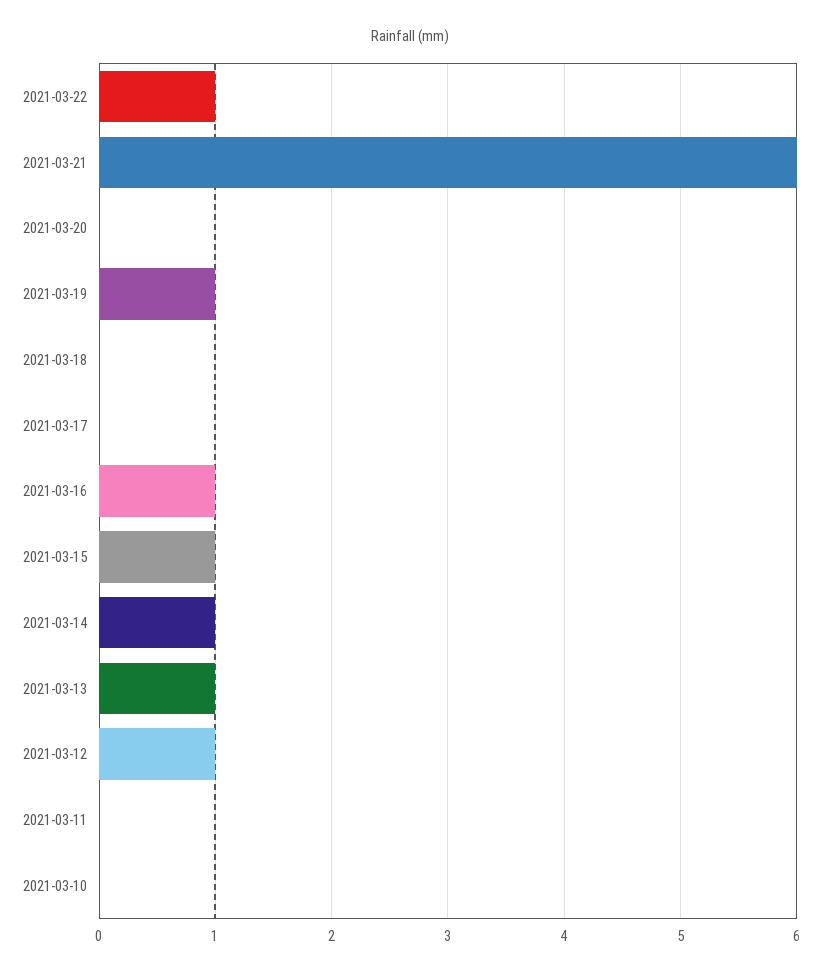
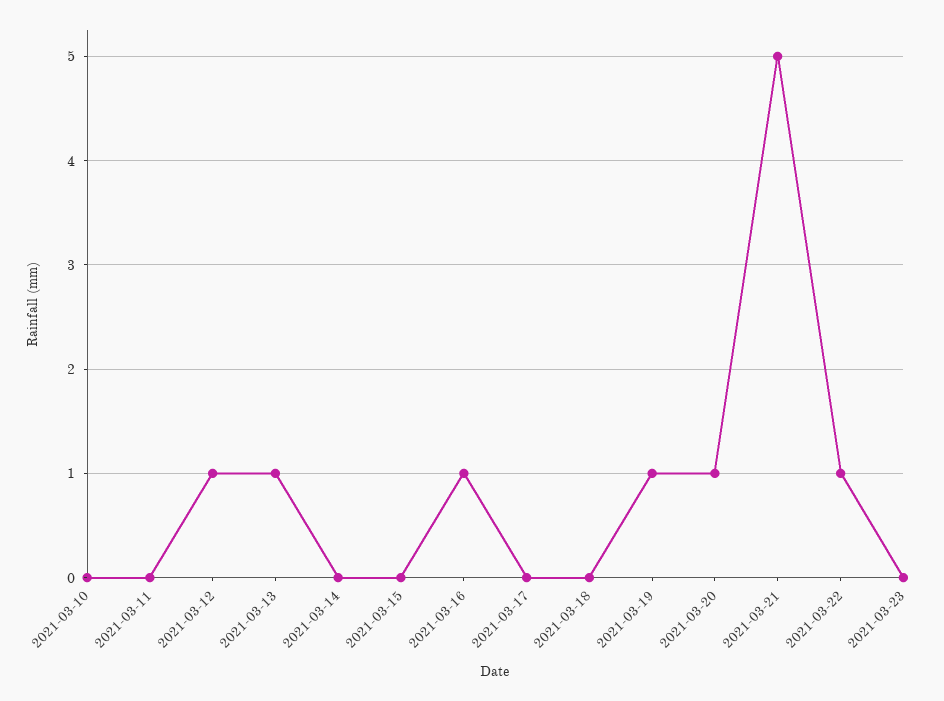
2021-03-21: 6 -> 5
2021-03-20: 0 -> 1
2021-03-15: 1 -> 0
2021-03-14: 1 -> 0
2021-03-23: none -> 0

